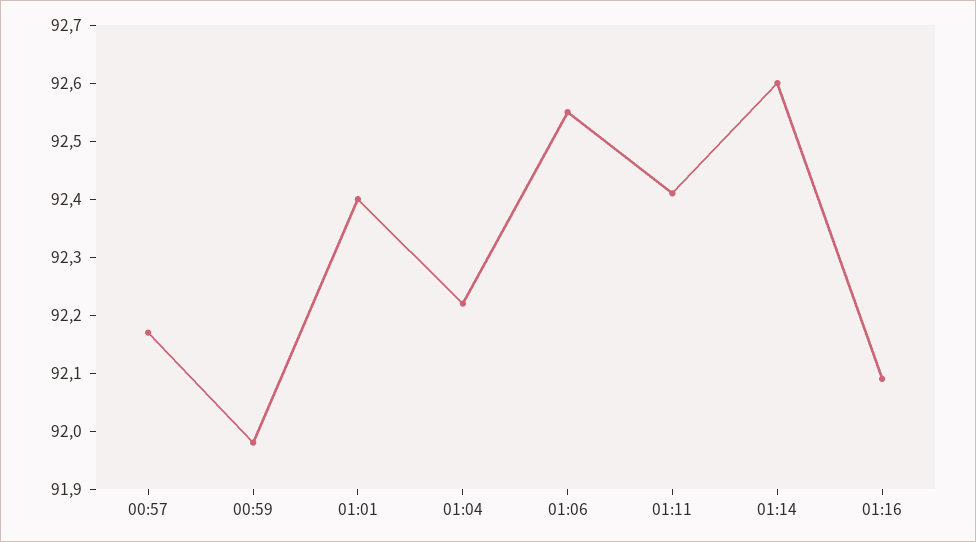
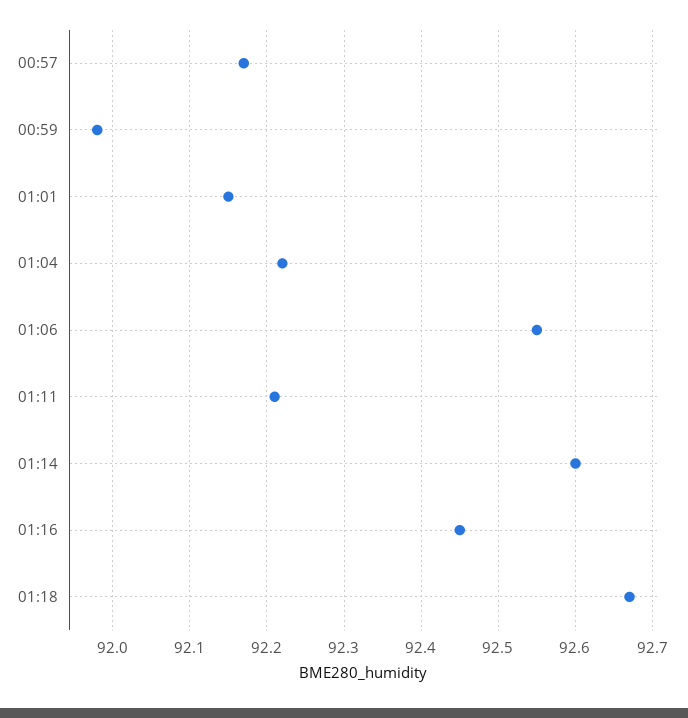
01:01: 92.4 -> 92.15
01:11: 92.4 -> 92.21
01:16: 92.1 -> 92.45
01:18: none -> 92.67

